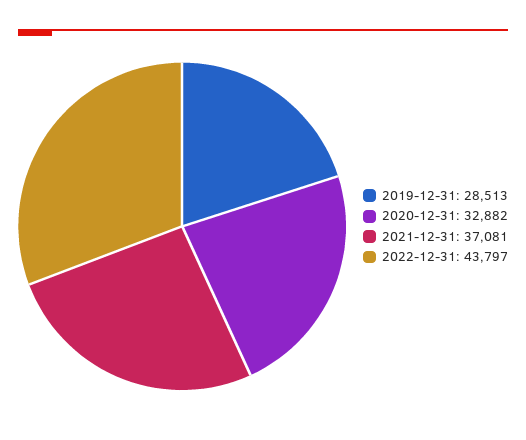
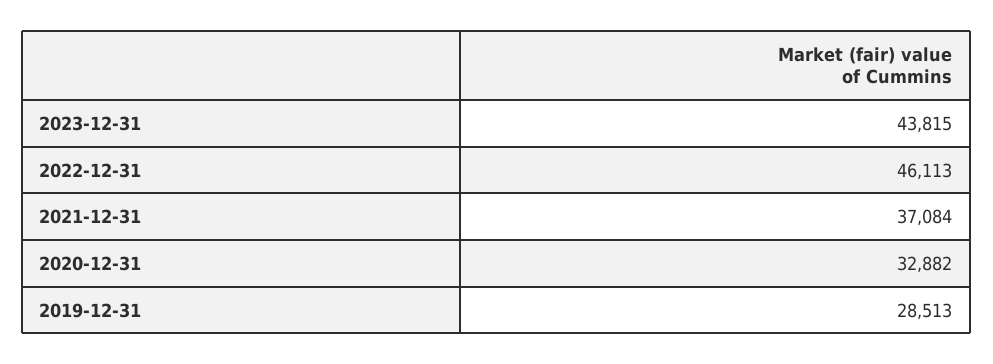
2021-12-31: 37081 -> 37084
2022-12-31: 43797 -> 46113
2023-12-31: none -> 43815

